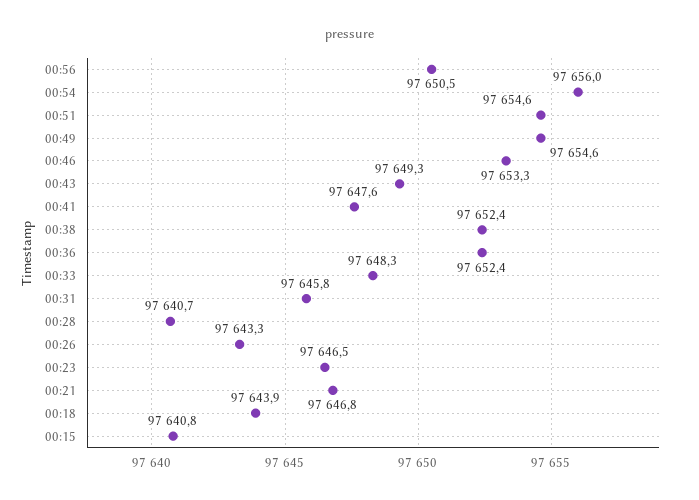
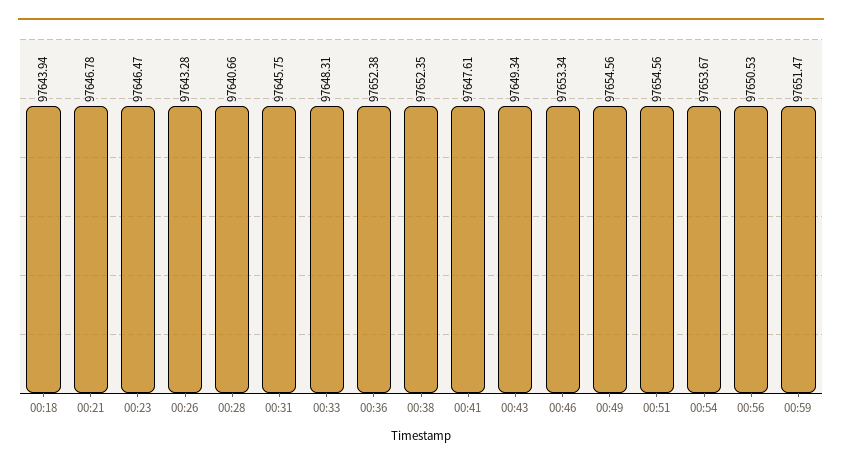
00:54: 97656 -> 97653.67
00:15: 97640.8 -> none
00:59: none -> 97651.47

